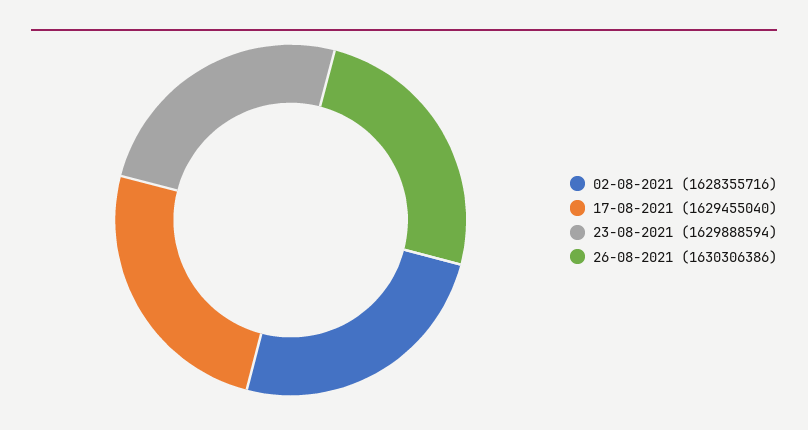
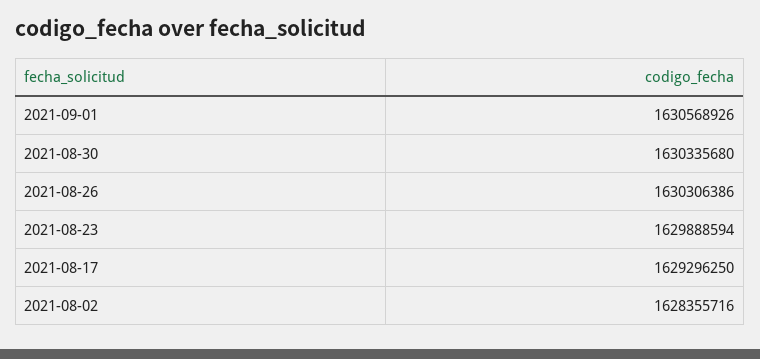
17-08-2021: 1629455040 -> 1629296250
2021-09-01: none -> 1630568926
2021-08-30: none -> 1630335680

